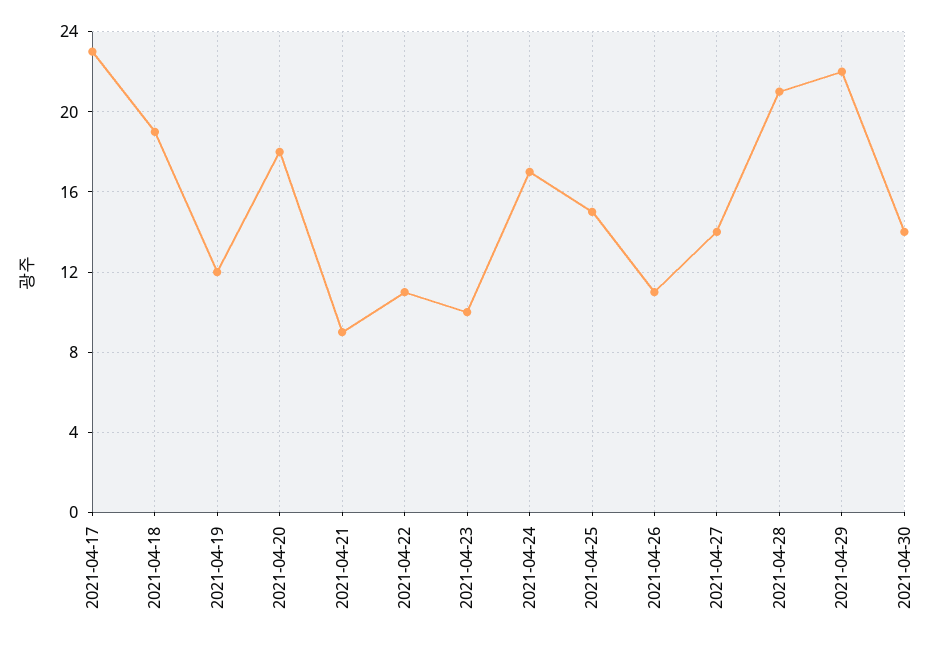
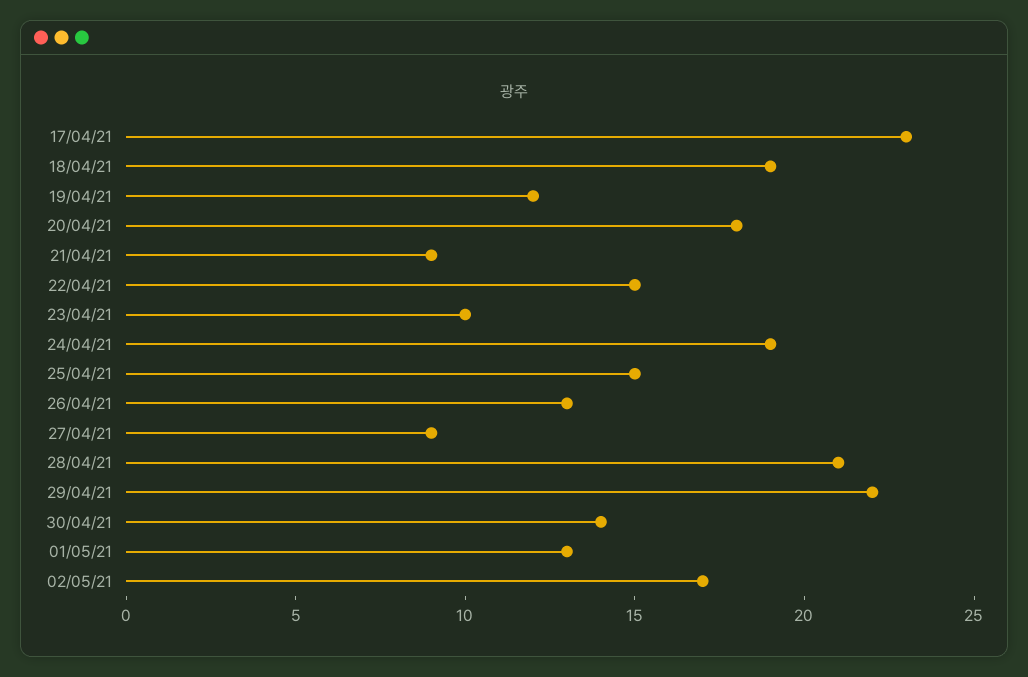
2021-04-22: 11 -> 15
2021-04-24: 17 -> 19
2021-04-26: 11 -> 13
2021-04-27: 14 -> 9
01/05/21: none -> 13
02/05/21: none -> 17

